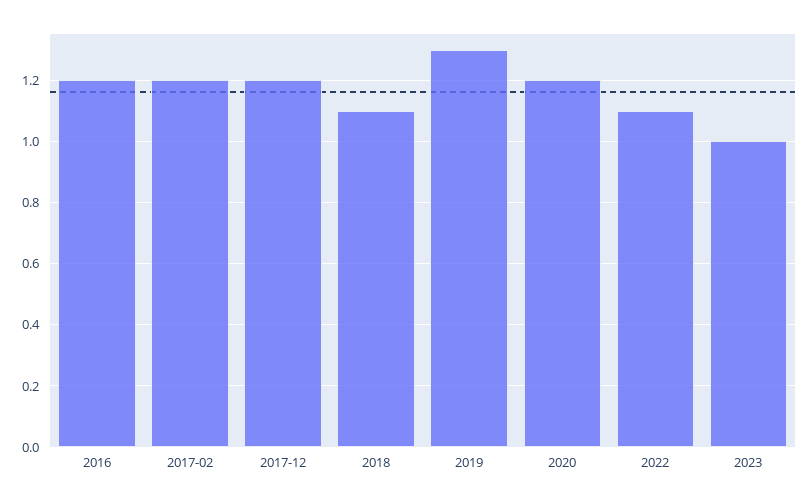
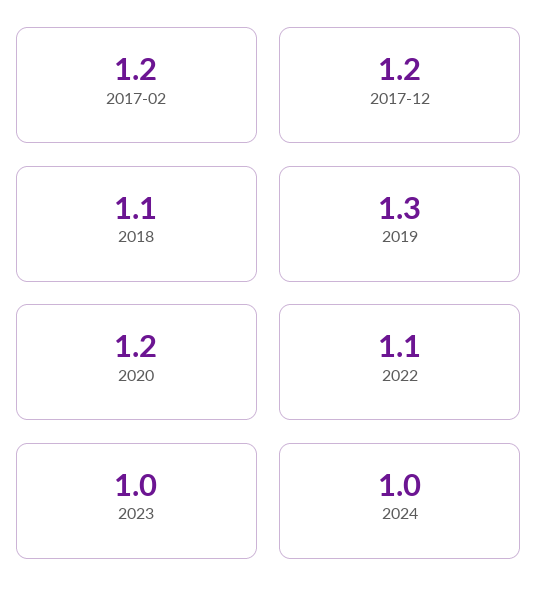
2016: 1.2 -> none
2024: none -> 1

